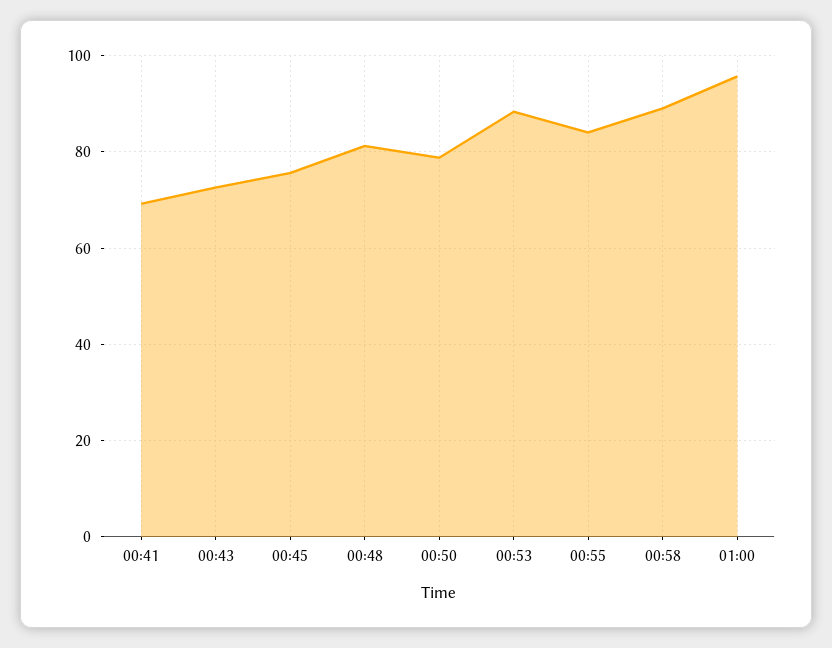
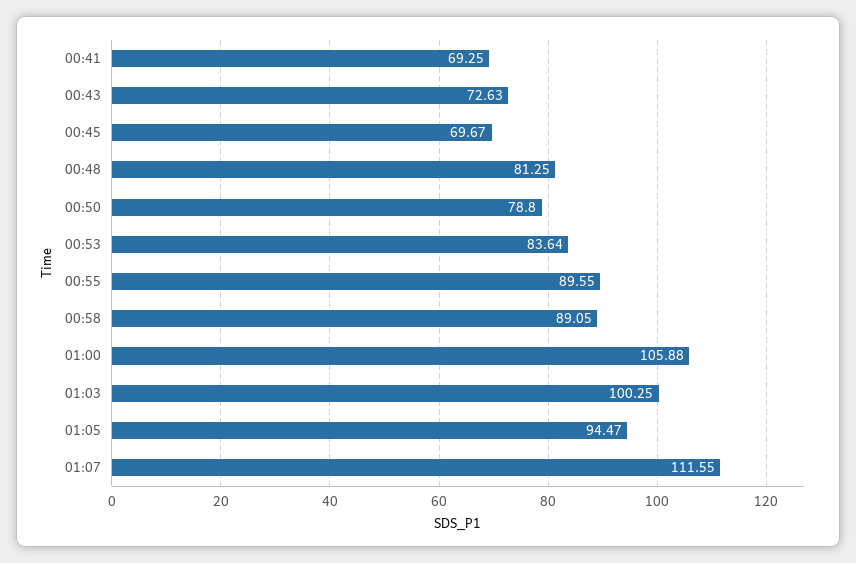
00:45: 76 -> 69.67
00:53: 88 -> 83.64
00:55: 84 -> 89.55
01:00: 96 -> 105.88
01:03: none -> 100.25
01:05: none -> 94.47
01:07: none -> 111.55

